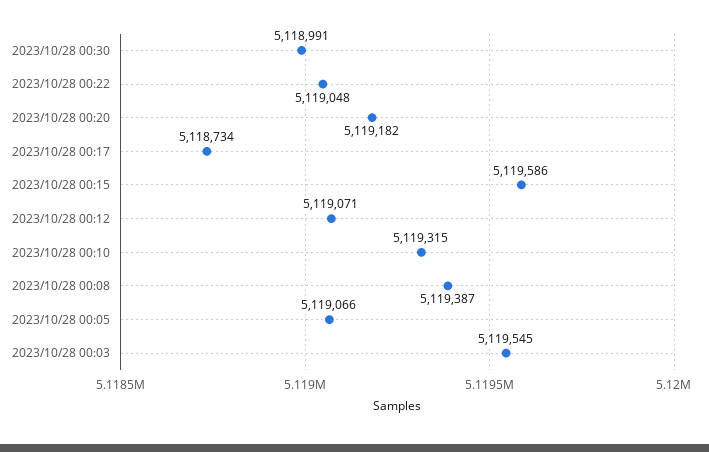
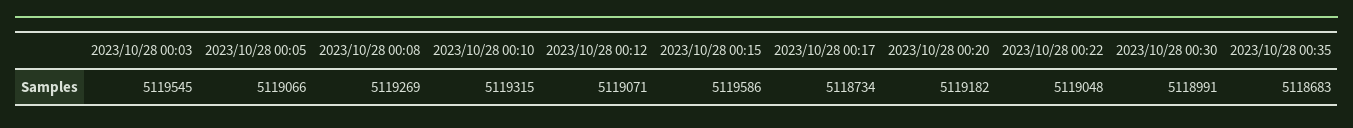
2023/10/28 00:08: 5119387 -> 5119269
2023/10/28 00:35: none -> 5118683

